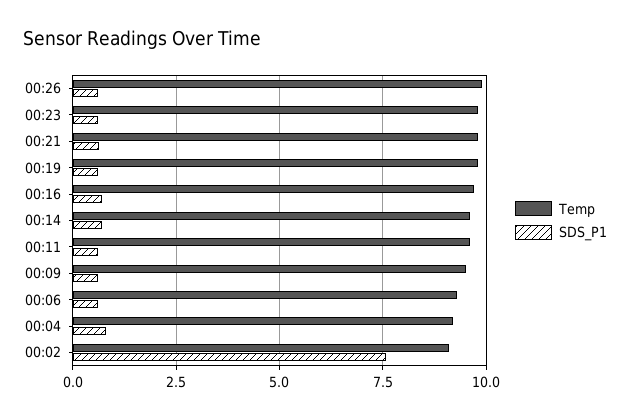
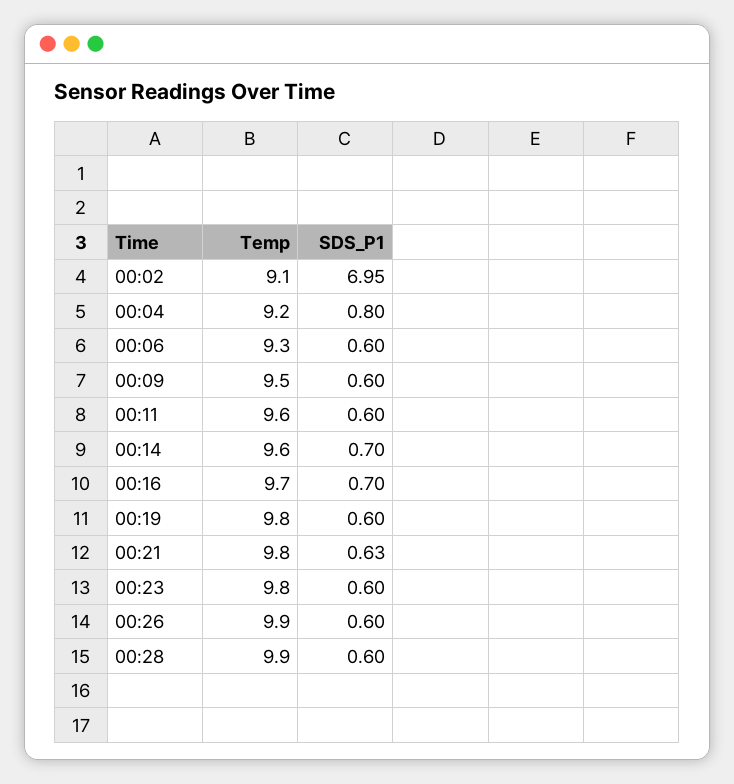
SDS_P1, 00:02: 7.5 -> 6.95
Temp, 00:28: none -> 9.9
SDS_P1, 00:28: none -> 0.6

